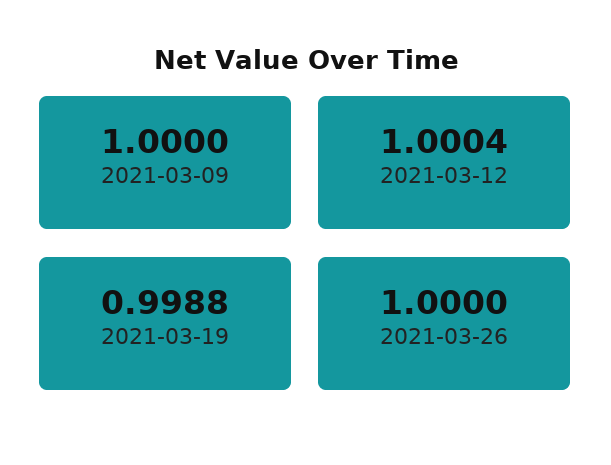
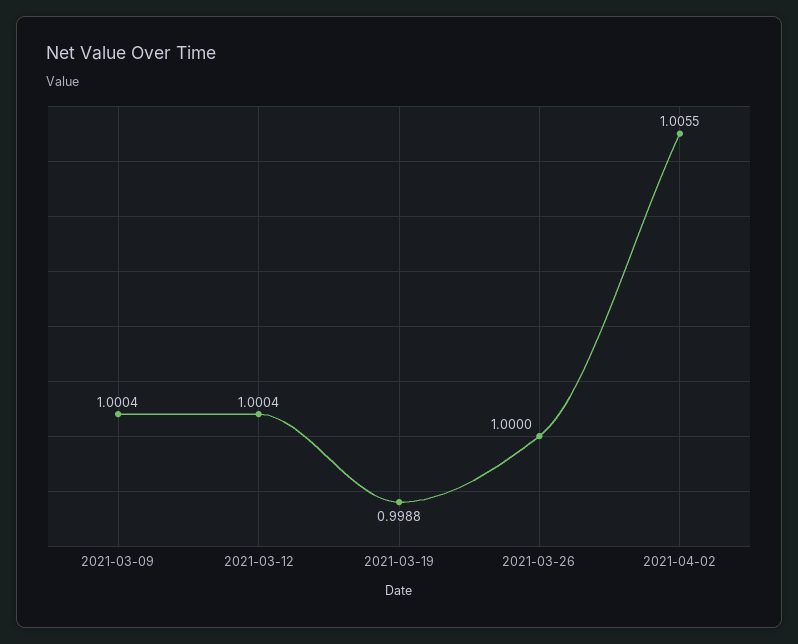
2021-03-09: 1 -> 1.0004
2021-04-02: none -> 1.0055

